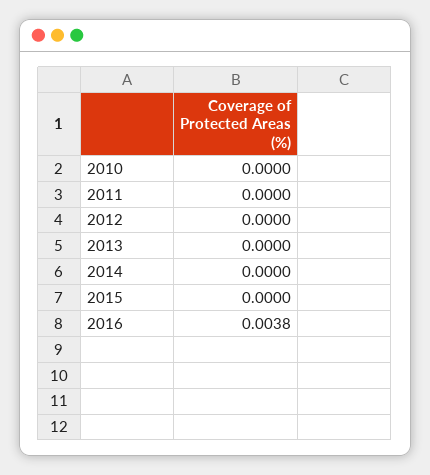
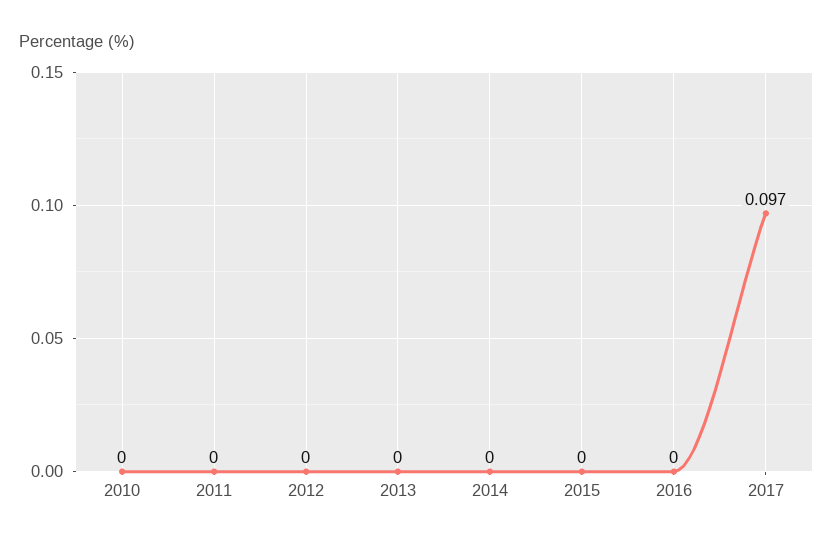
2016: 0.0038 -> 0
2017: none -> 0.097

